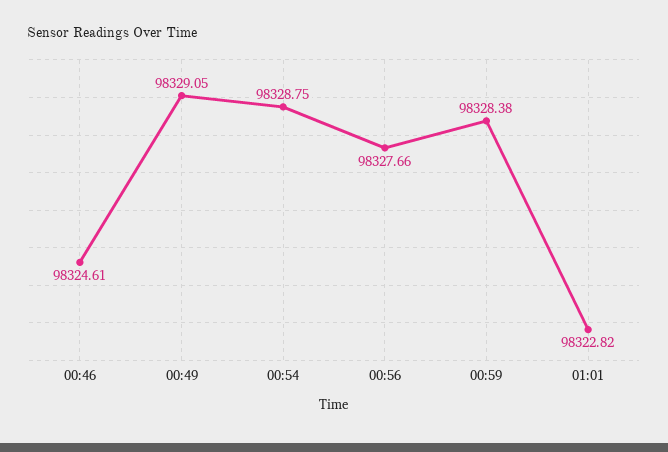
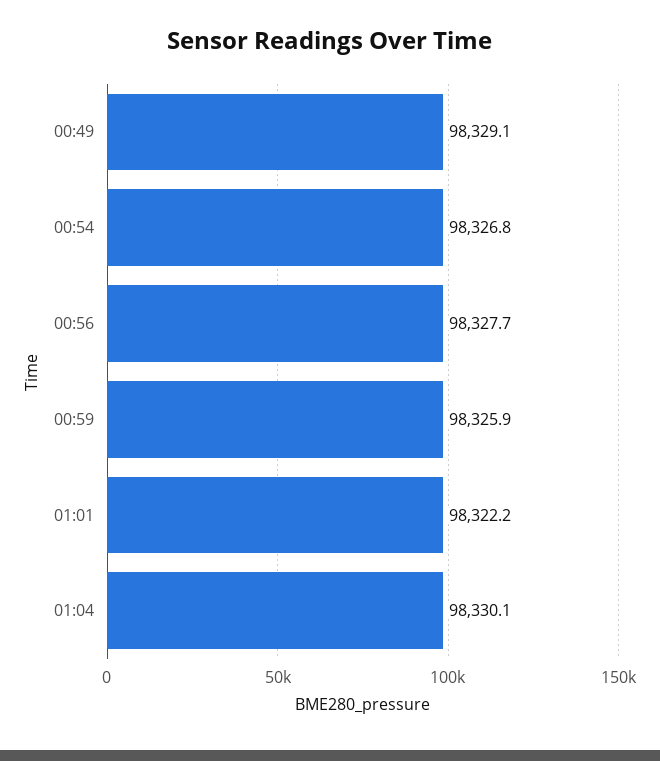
00:46: 98324.61 -> none
00:54: 98328.75 -> 98326.8
00:59: 98328.38 -> 98325.9
01:01: 98322.82 -> 98322.2
01:04: none -> 98330.1

